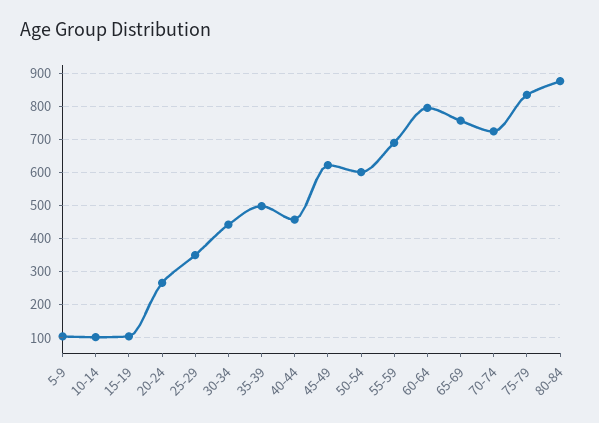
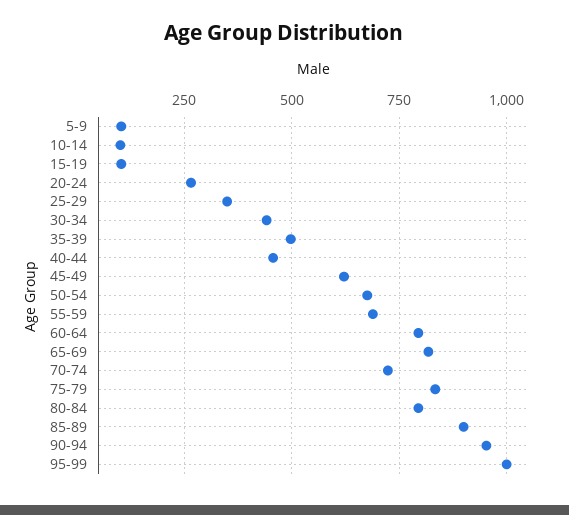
50-54: 600 -> 675
65-69: 760 -> 825
80-84: 880 -> 800
85-89: none -> 900
90-94: none -> 950
95-99: none -> 1000

